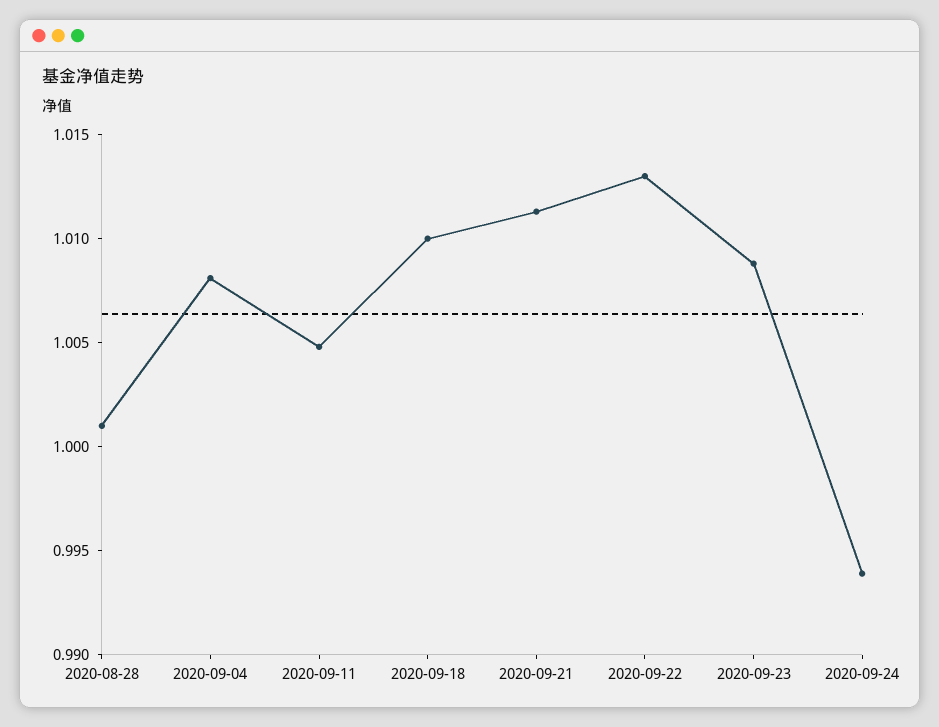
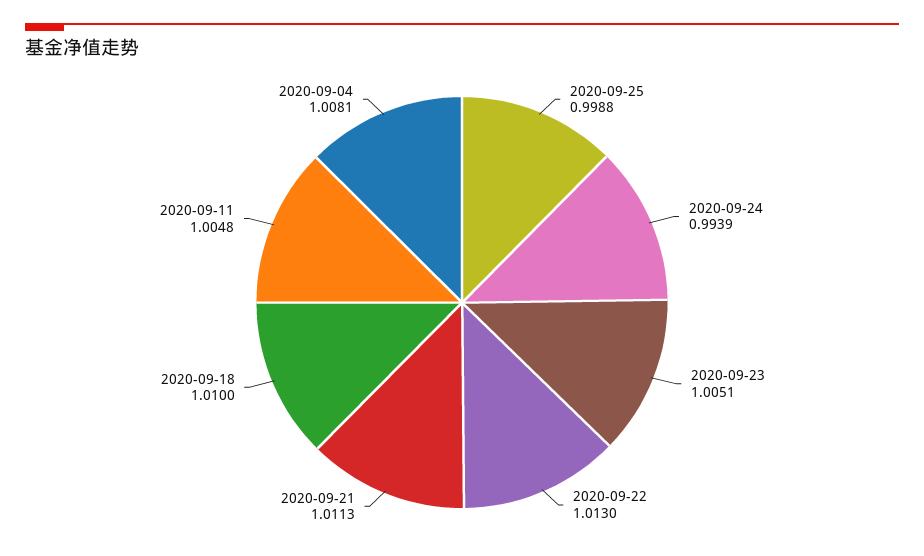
2020-08-28: 1.001 -> none
2020-09-23: 1.009 -> 1.0051
2020-09-25: none -> 0.9988

